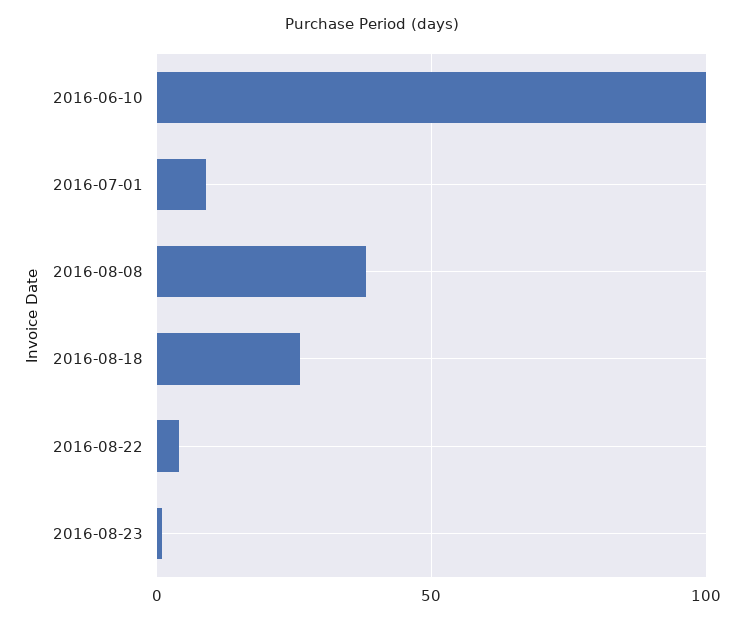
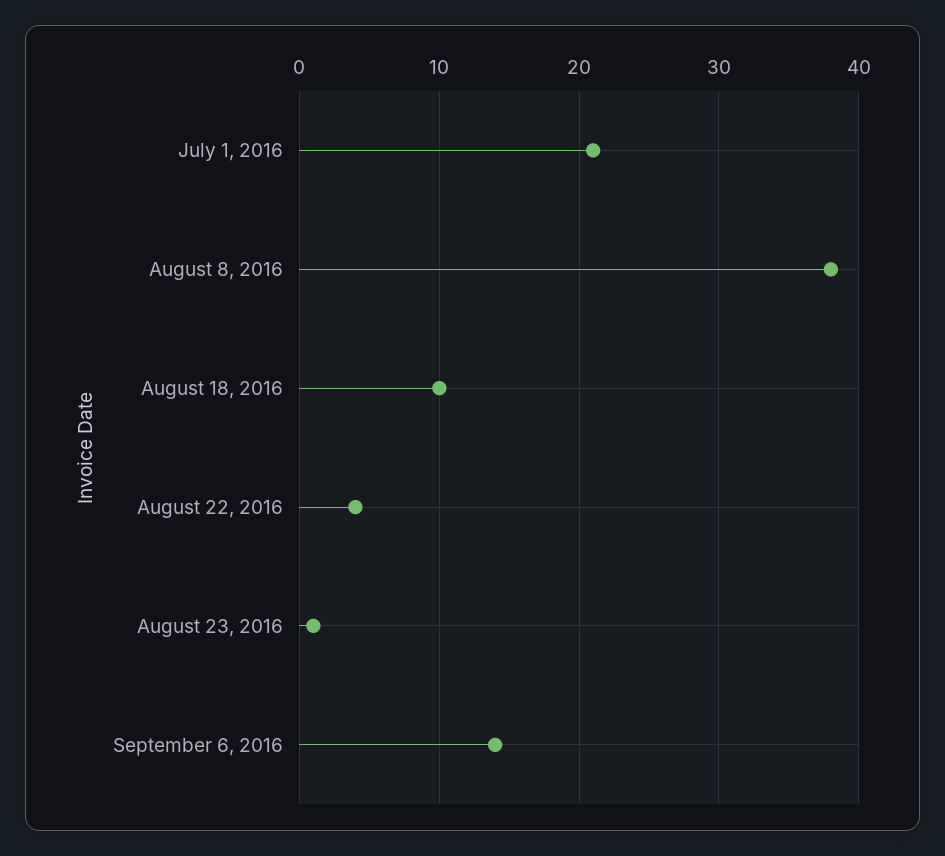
2016-06-10: 100 -> none
2016-07-01: 10 -> 21
2016-08-18: 25 -> 10
September 6, 2016: none -> 14

